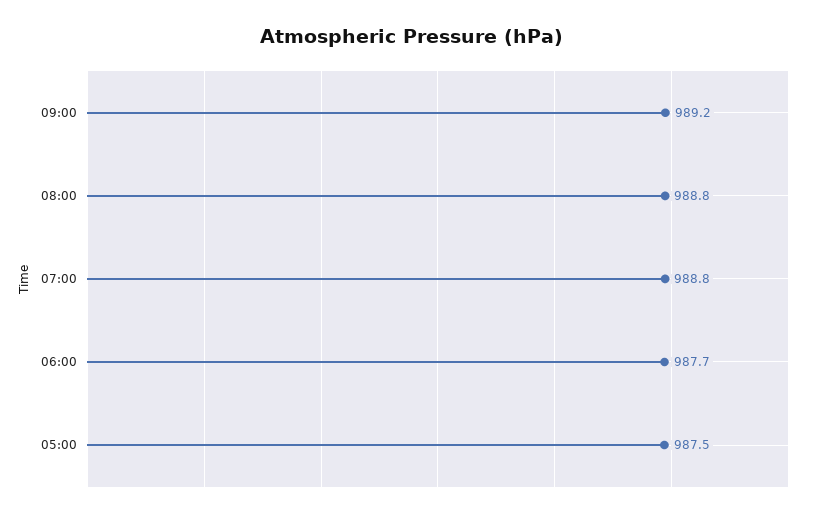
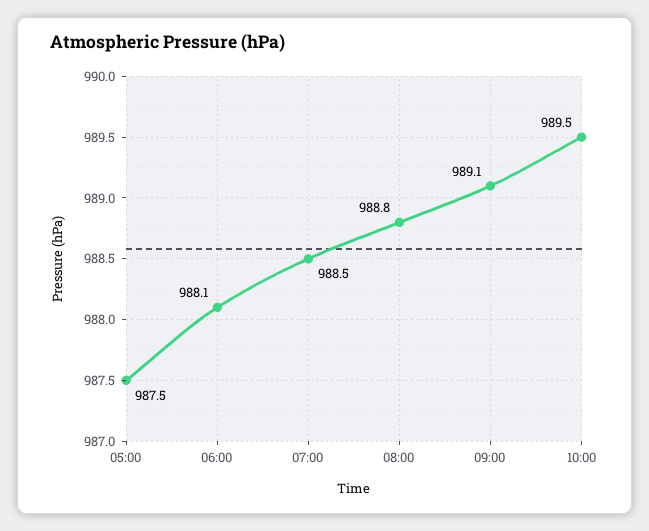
09:00: 989.2 -> 989.1
07:00: 988.8 -> 988.5
06:00: 987.7 -> 988.1
10:00: none -> 989.5

